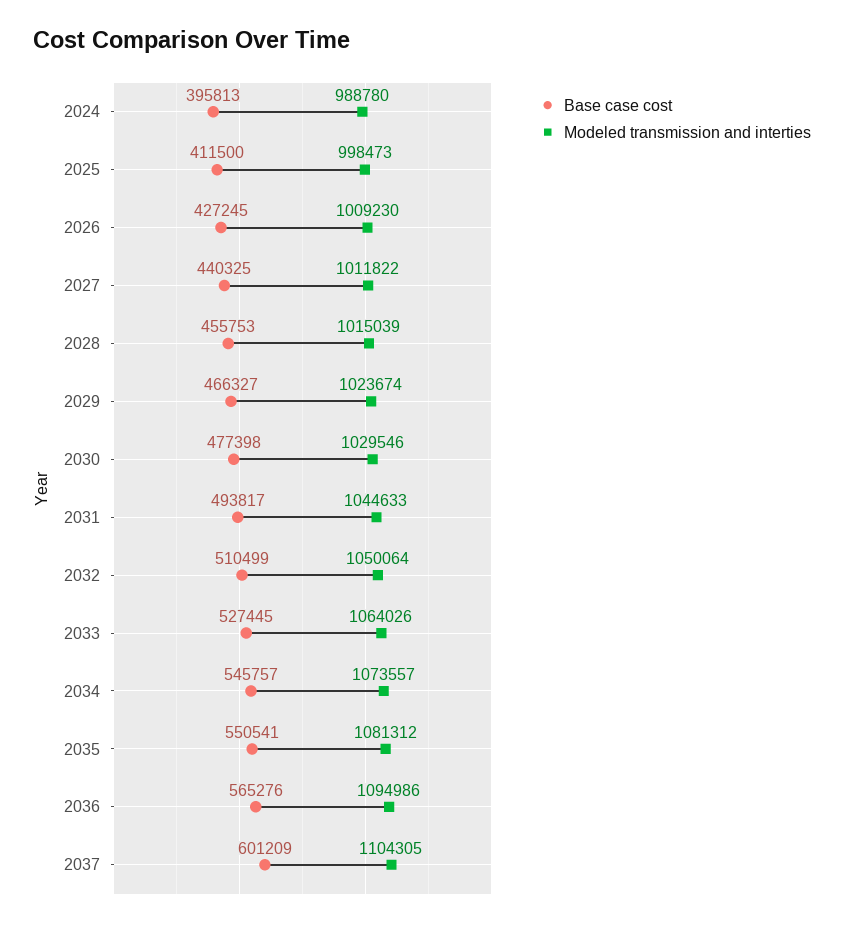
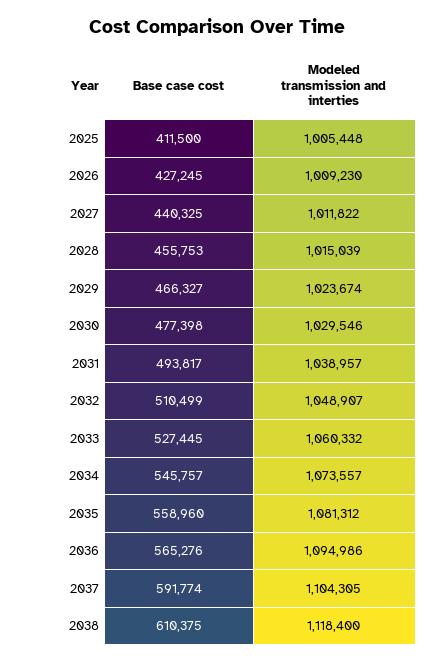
Base case cost, 2024: 395813 -> none
Modeled transmission and interties, 2024: 988780 -> none
Modeled transmission and interties, 2025: 998473 -> 1005448
Modeled transmission and interties, 2031: 1044633 -> 1038957
Modeled transmission and interties, 2032: 1050064 -> 1048907
Modeled transmission and interties, 2033: 1064026 -> 1060332
Base case cost, 2035: 550541 -> 558960
Base case cost, 2037: 601209 -> 591774
Base case cost, 2038: none -> 610375
Modeled transmission and interties, 2038: none -> 1118400

